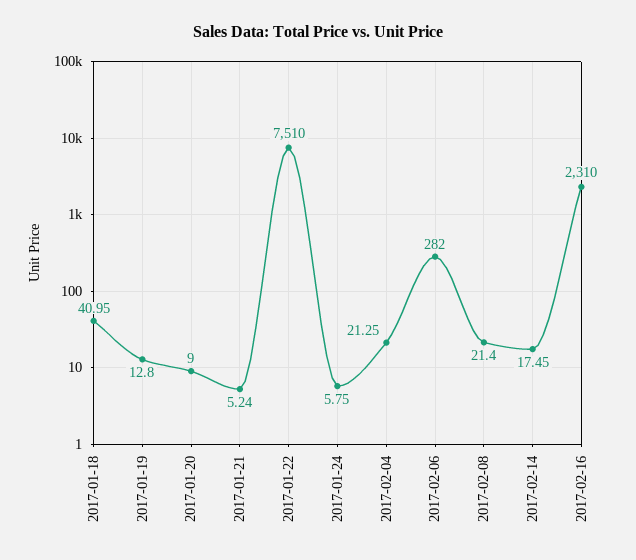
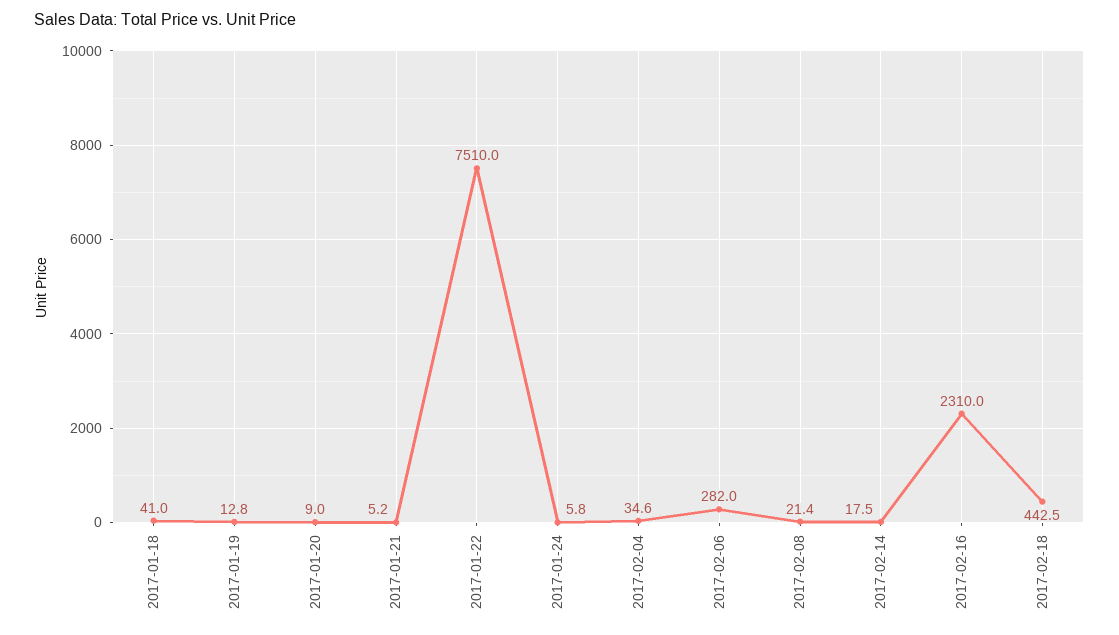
2017-02-04: 21.25 -> 34.6
2017-02-18: none -> 442.5

